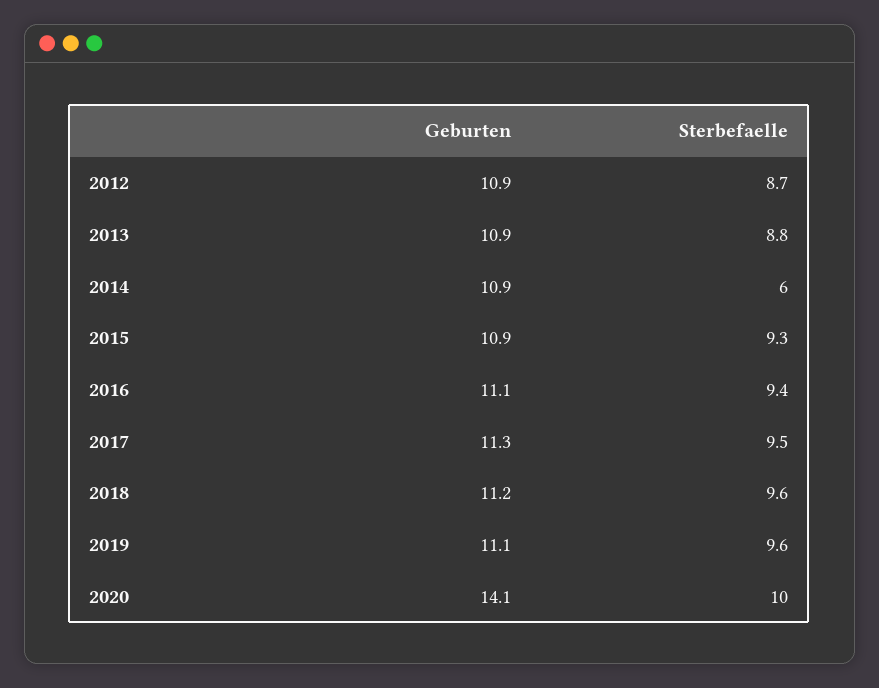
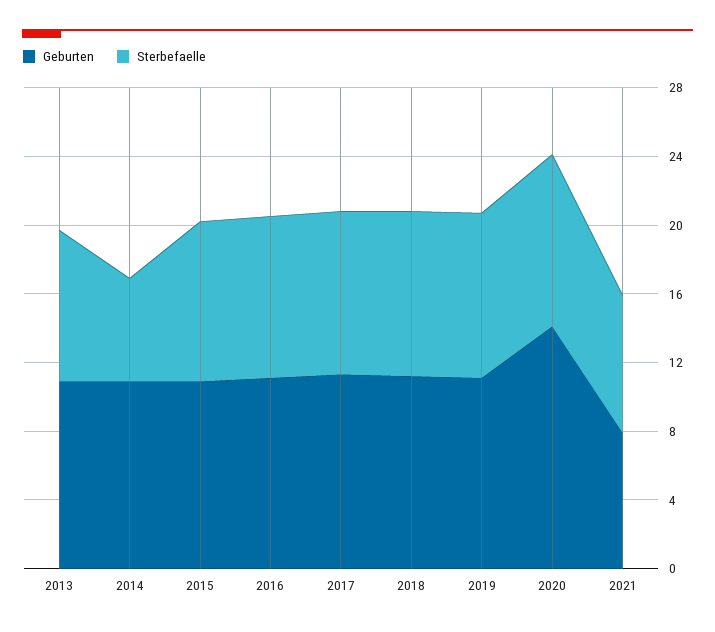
Geburten, 2012: 10.9 -> none
Sterbefaelle, 2012: 8.7 -> none
Geburten, 2021: none -> 8
Sterbefaelle, 2021: none -> 8

